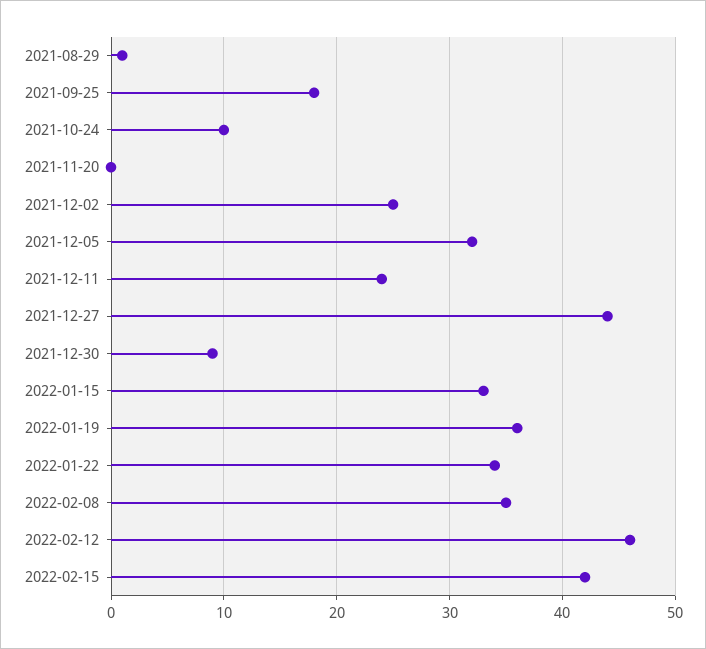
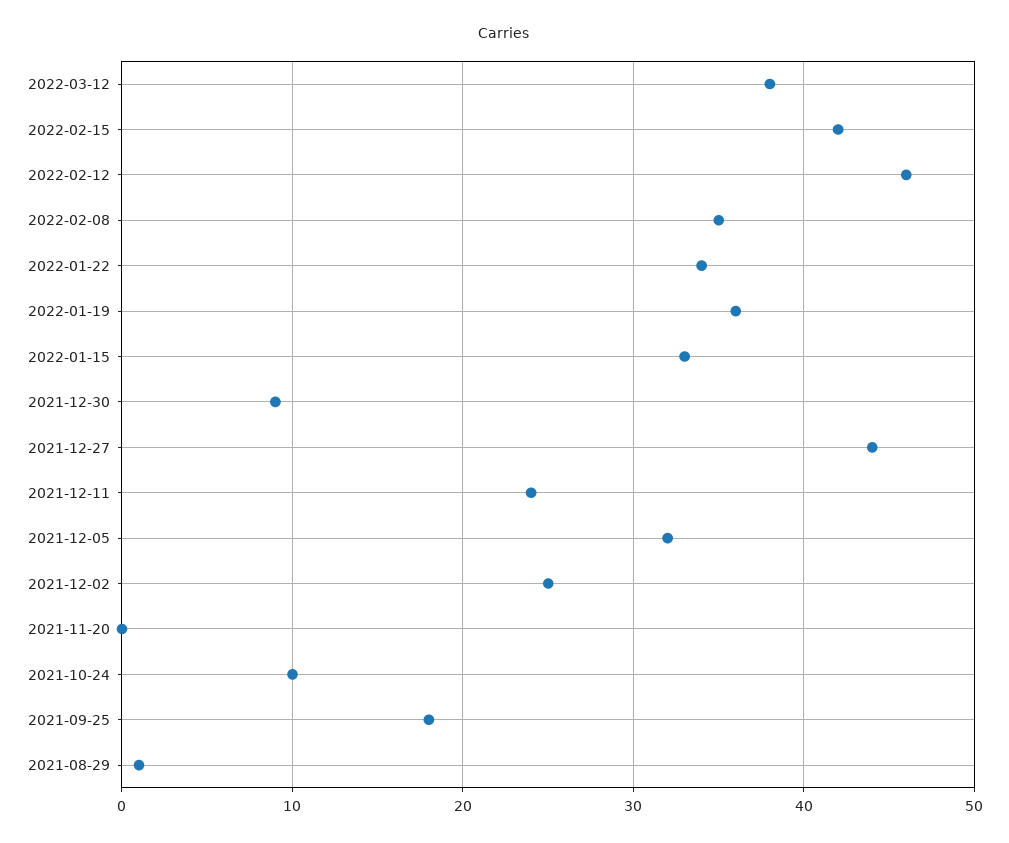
2022-03-12: none -> 38

